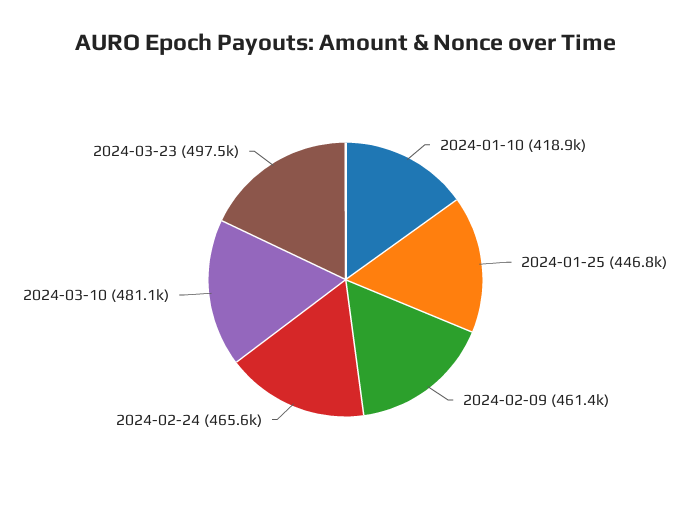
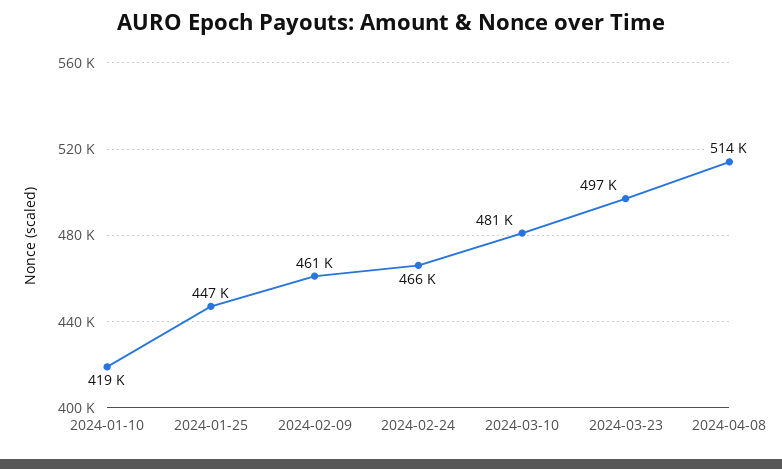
2024-04-08: none -> 514000

